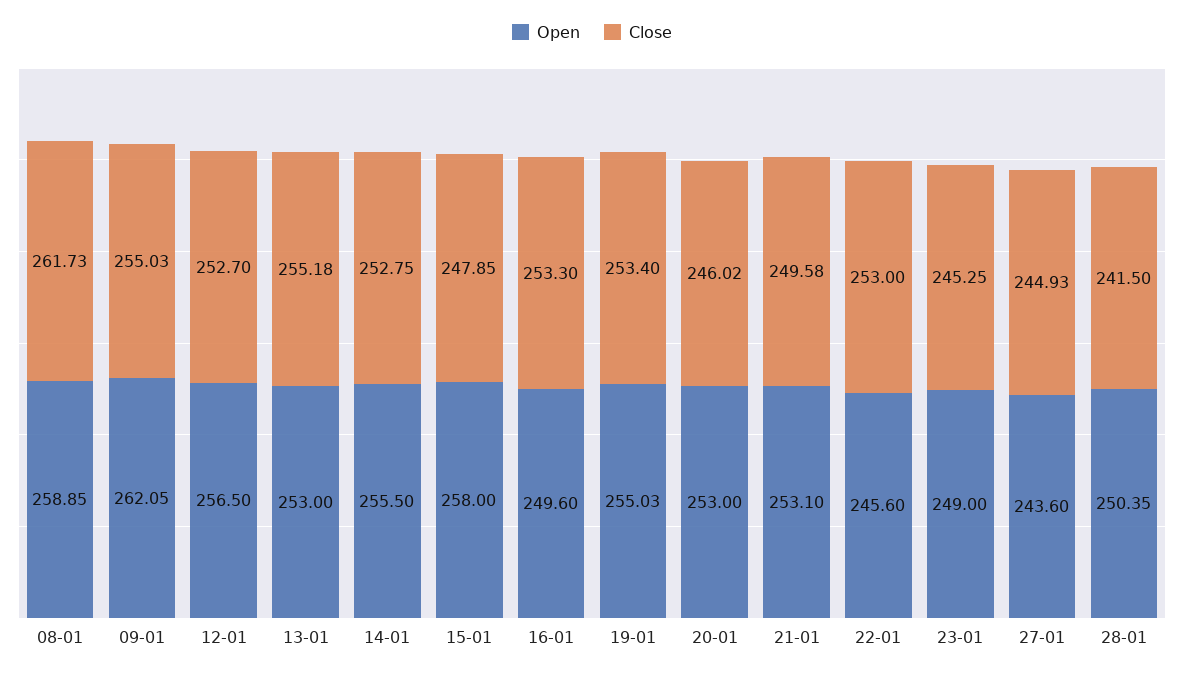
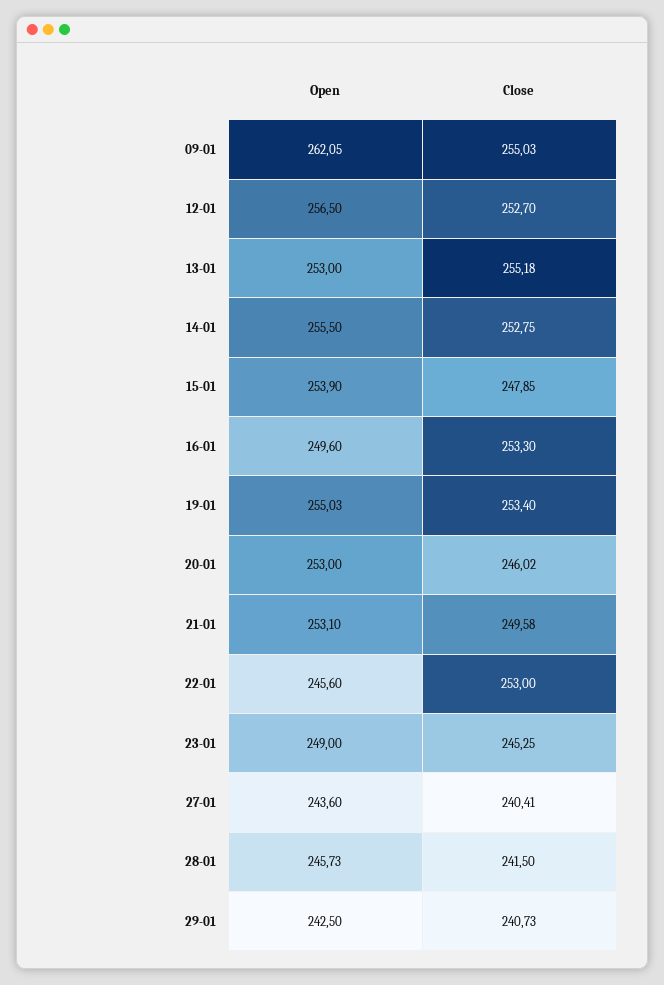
Open, 08-01: 258.85 -> none
Close, 08-01: 261.73 -> none
Open, 15-01: 258 -> 253.9
Close, 27-01: 244.93 -> 240.41
Open, 28-01: 250.35 -> 245.73
Open, 29-01: none -> 242.5
Close, 29-01: none -> 240.73

